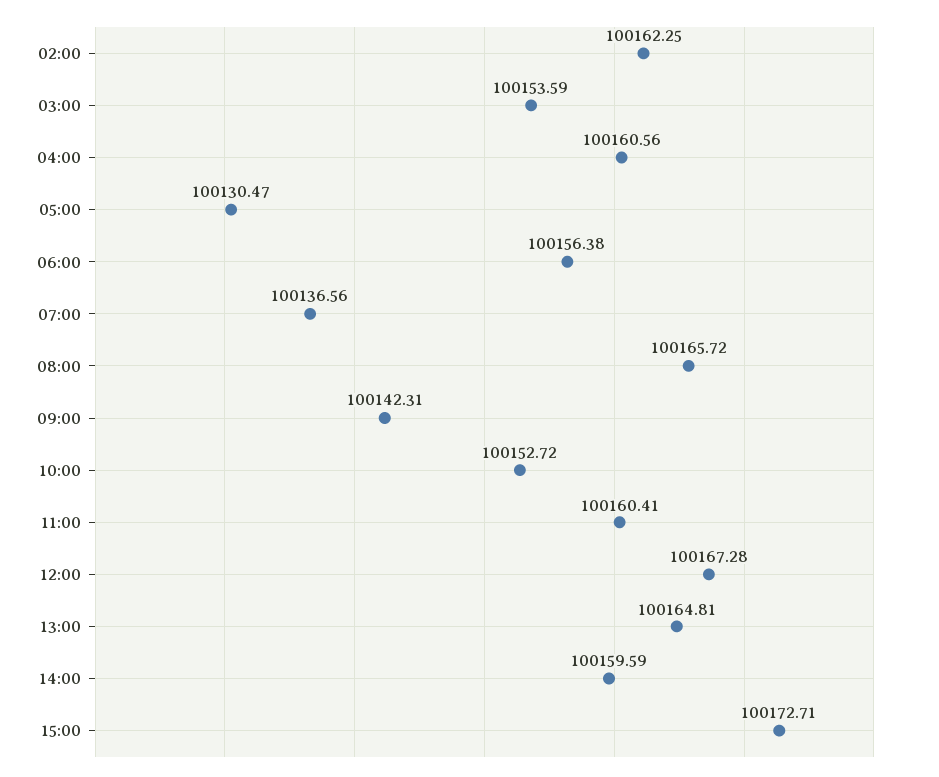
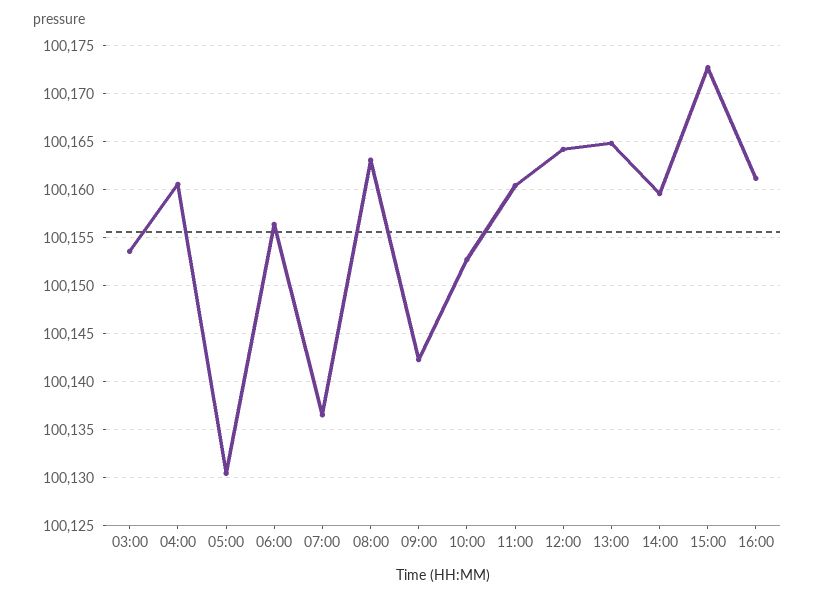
02:00: 100162.25 -> none
08:00: 100165.72 -> 100163
12:00: 100167.28 -> 100164
16:00: none -> 100161

